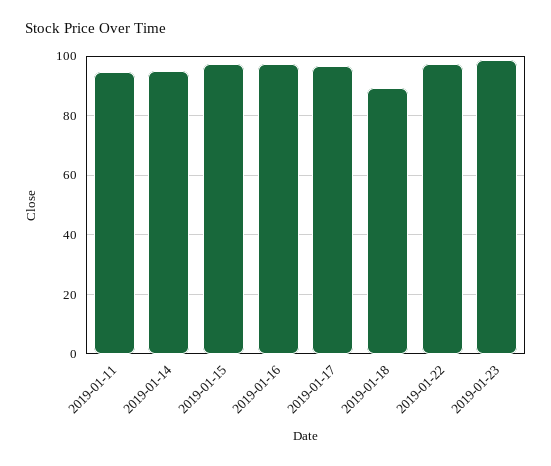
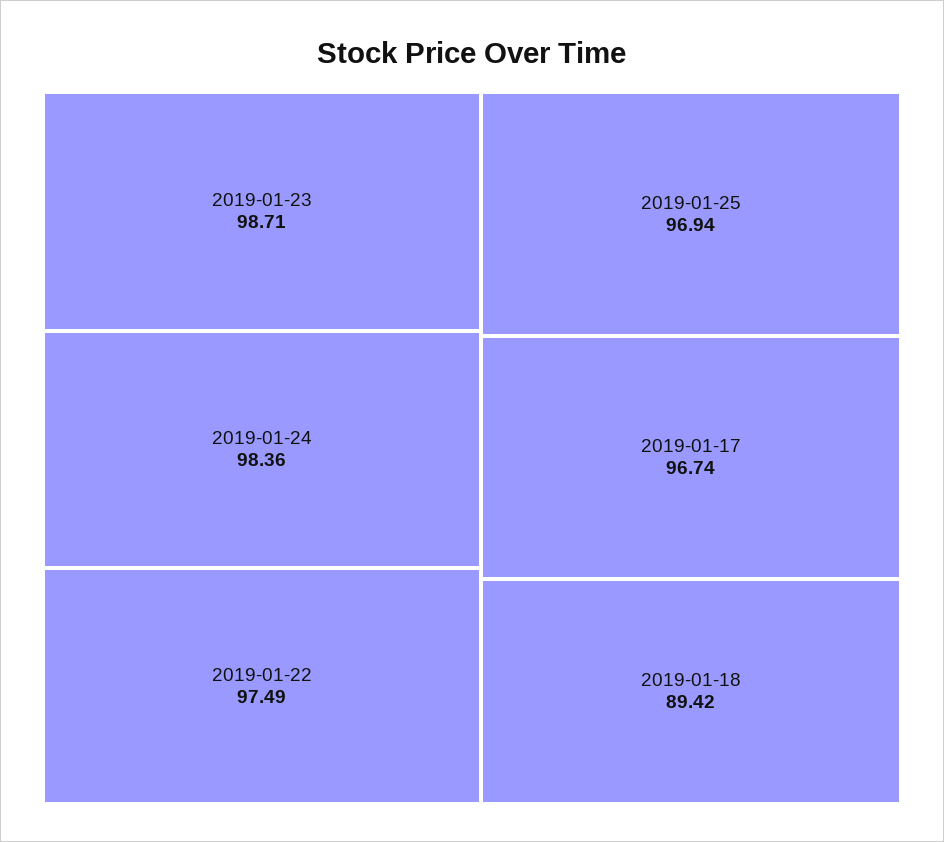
2019-01-11: 95 -> none
2019-01-14: 95 -> none
2019-01-15: 97.5 -> none
2019-01-16: 97.5 -> none
2019-01-24: none -> 98.36
2019-01-25: none -> 96.94

